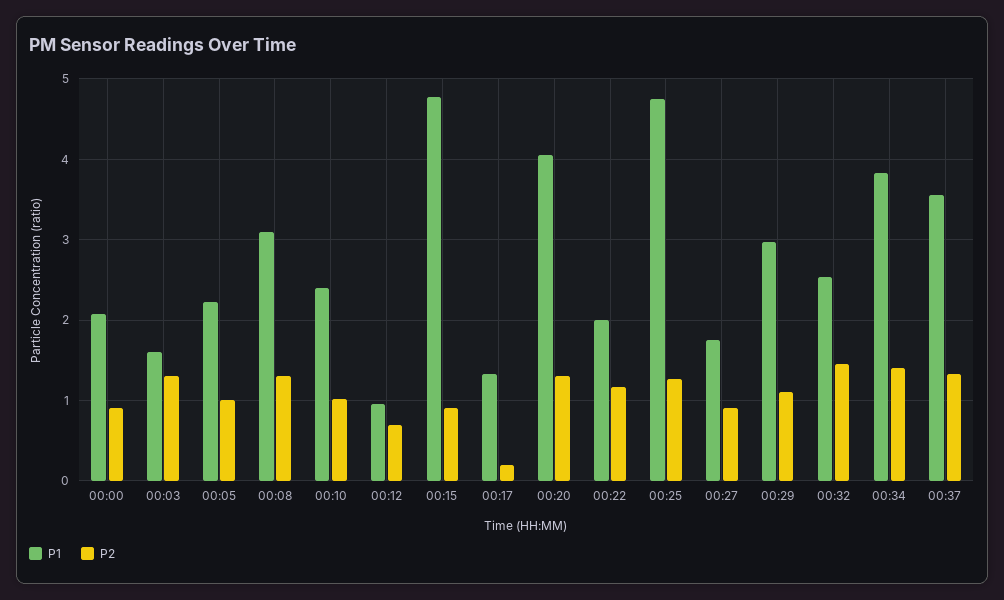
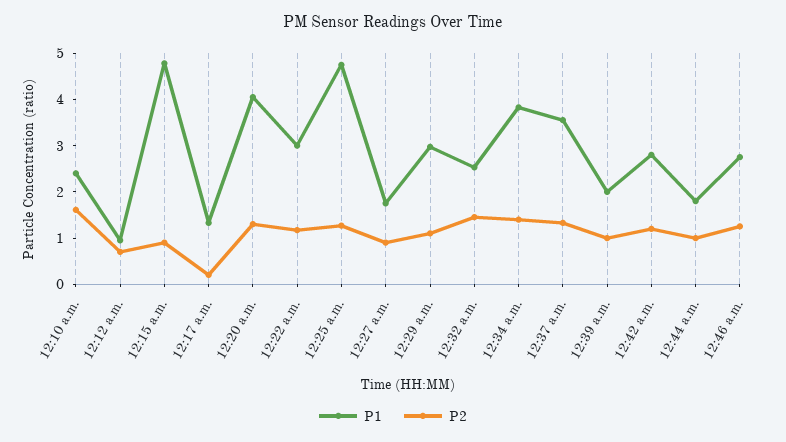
P1, 00:00: 2.1 -> none
P2, 00:00: 0.9 -> none
P1, 00:03: 1.6 -> none
P2, 00:03: 1.3 -> none
P1, 00:05: 2.2 -> none
P2, 00:05: 1 -> none
P1, 00:08: 3.1 -> none
P2, 00:08: 1.3 -> none
P2, 00:10: 1 -> 1.6
P1, 00:22: 2 -> 3
P1, 12:39 a.m.: none -> 2
P2, 12:39 a.m.: none -> 1
P1, 12:42 a.m.: none -> 2.8
P2, 12:42 a.m.: none -> 1.2
P1, 12:44 a.m.: none -> 1.8
P2, 12:44 a.m.: none -> 1
P1, 12:46 a.m.: none -> 2.8
P2, 12:46 a.m.: none -> 1.2

